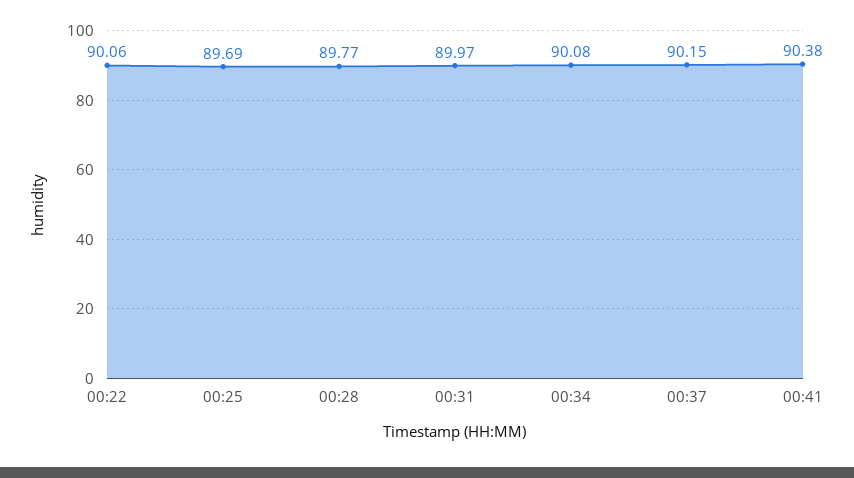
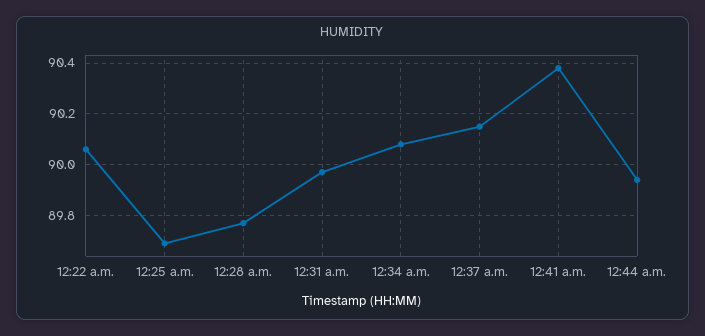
12:44 a.m.: none -> 89.95

